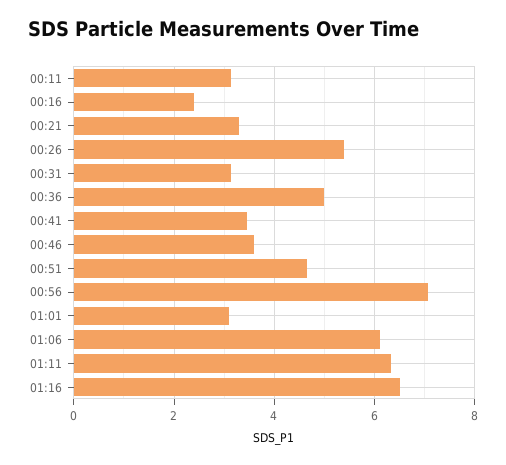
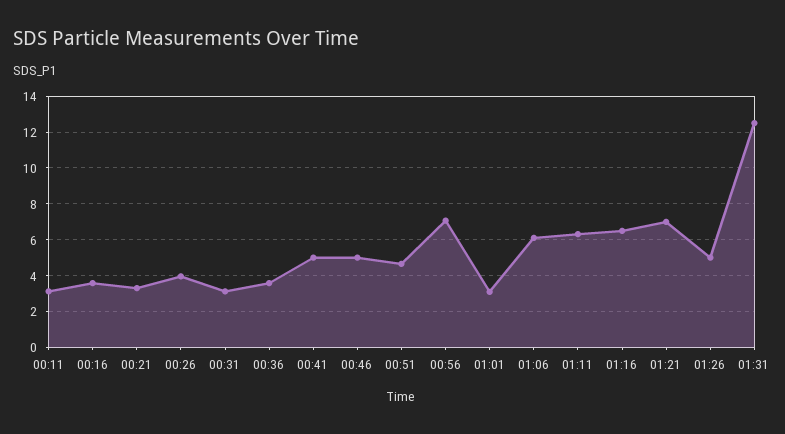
00:16: 2.4 -> 3.5
00:26: 5.4 -> 4
00:36: 5 -> 3.5
00:41: 3.4 -> 5
00:46: 3.6 -> 5
01:21: none -> 7
01:26: none -> 5
01:31: none -> 12.5

